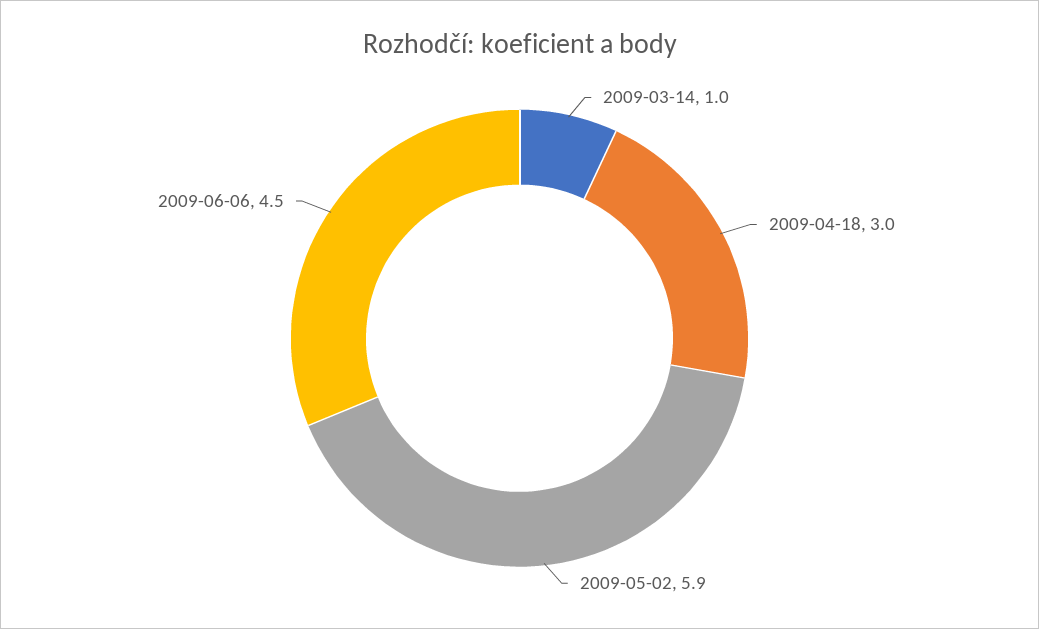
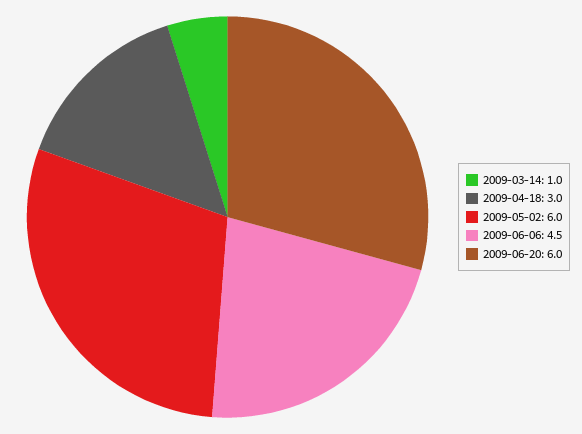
2009-05-02: 5.9 -> 6
2009-06-20: none -> 6

